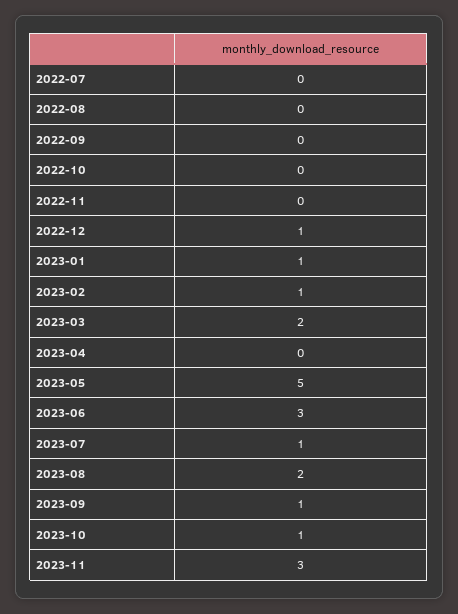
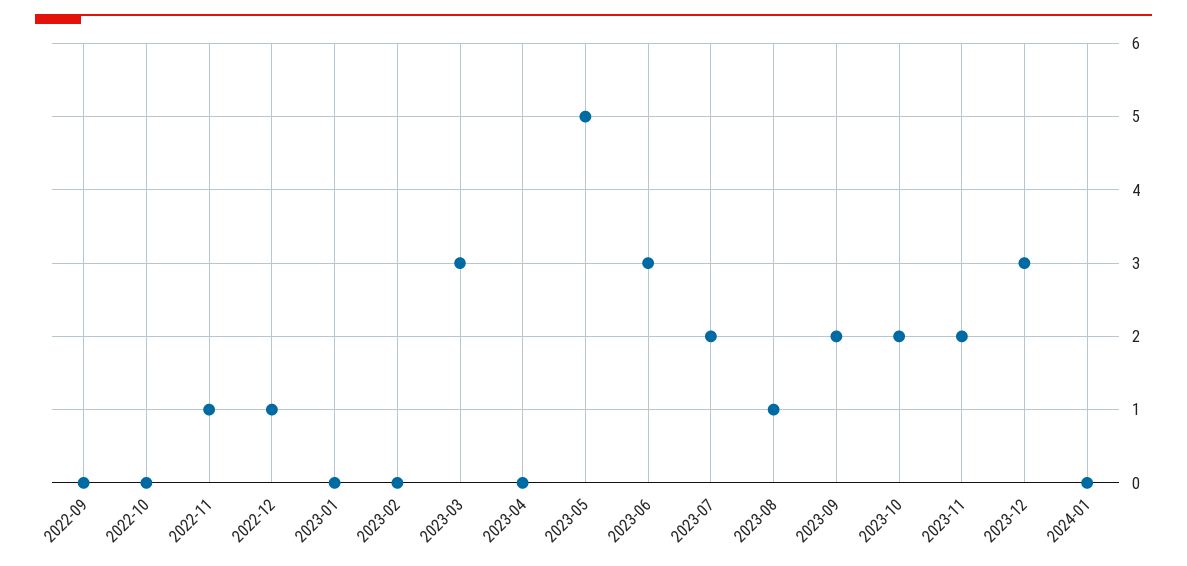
2022-07: 0 -> none
2022-08: 0 -> none
2022-11: 0 -> 1
2023-01: 1 -> 0
2023-02: 1 -> 0
2023-03: 2 -> 3
2023-07: 1 -> 2
2023-08: 2 -> 1
2023-09: 1 -> 2
2023-10: 1 -> 2
2023-11: 3 -> 2
2023-12: none -> 3
2024-01: none -> 0

